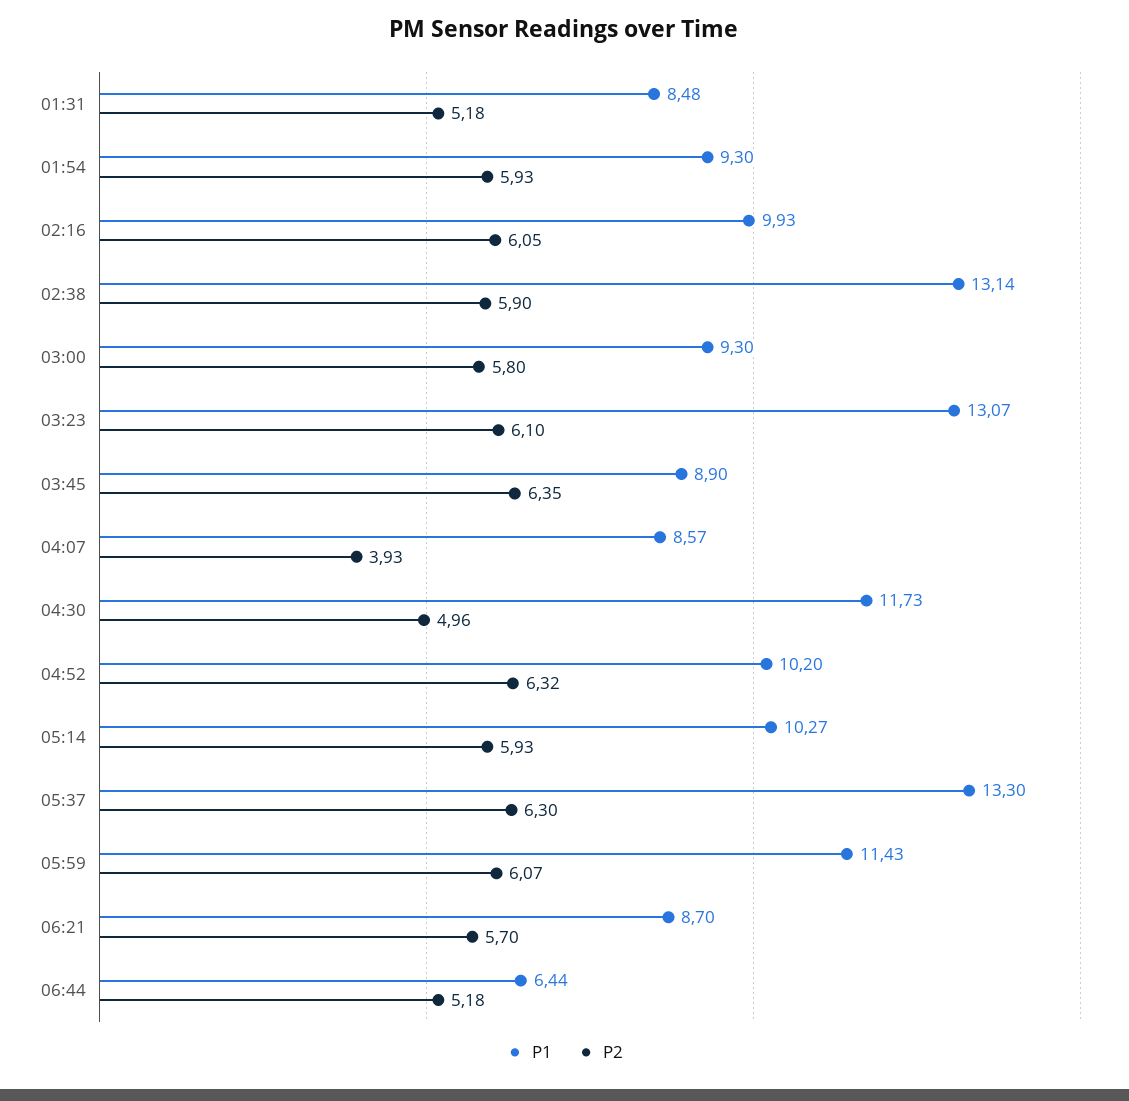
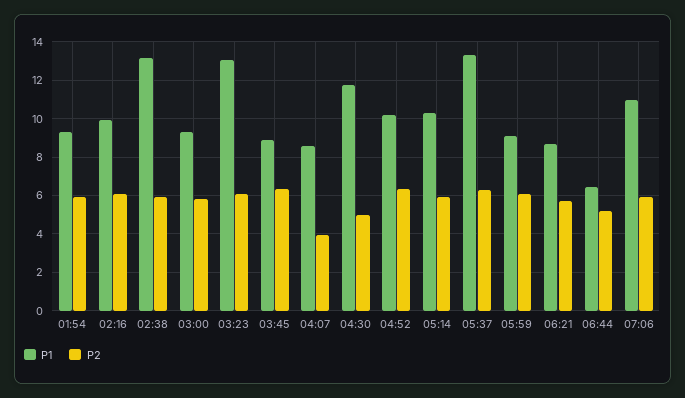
P1, 01:31: 8.48 -> none
P2, 01:31: 5.18 -> none
P1, 05:59: 11.43 -> 9
P1, 07:06: none -> 11
P2, 07:06: none -> 6

